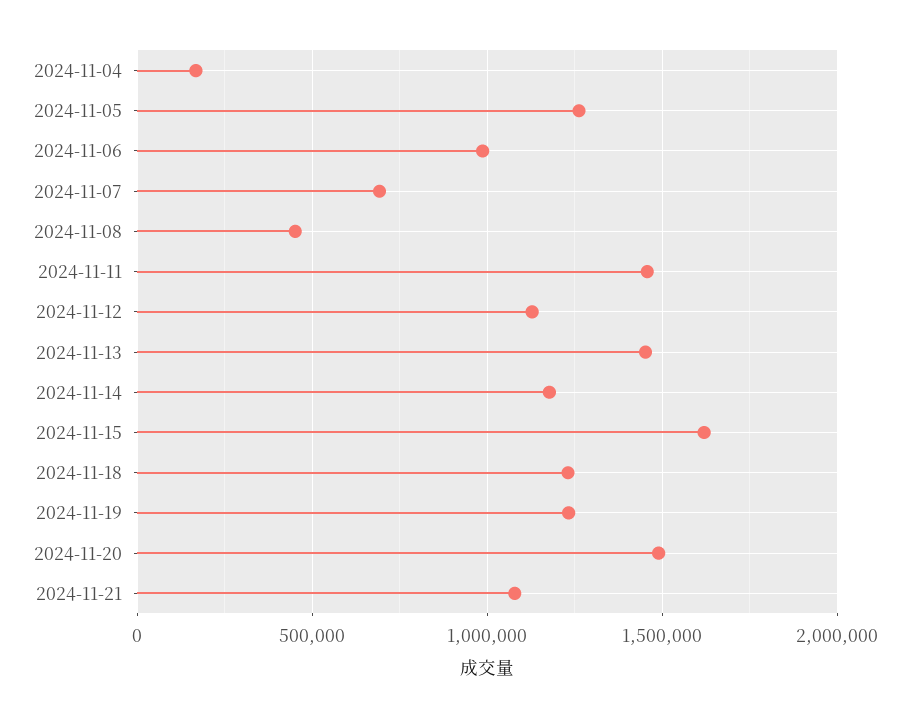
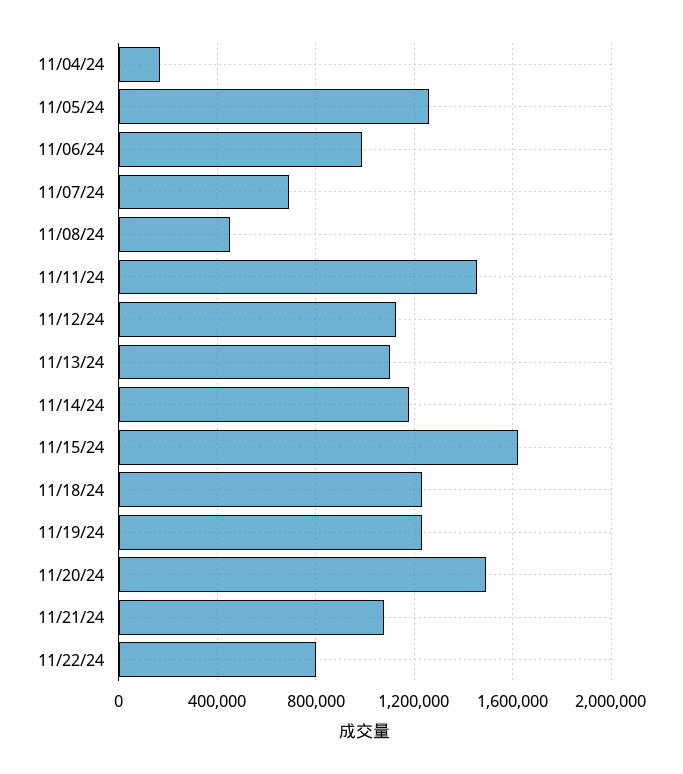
2024-11-13: 1450000 -> 1100000
11/22/24: none -> 800000

